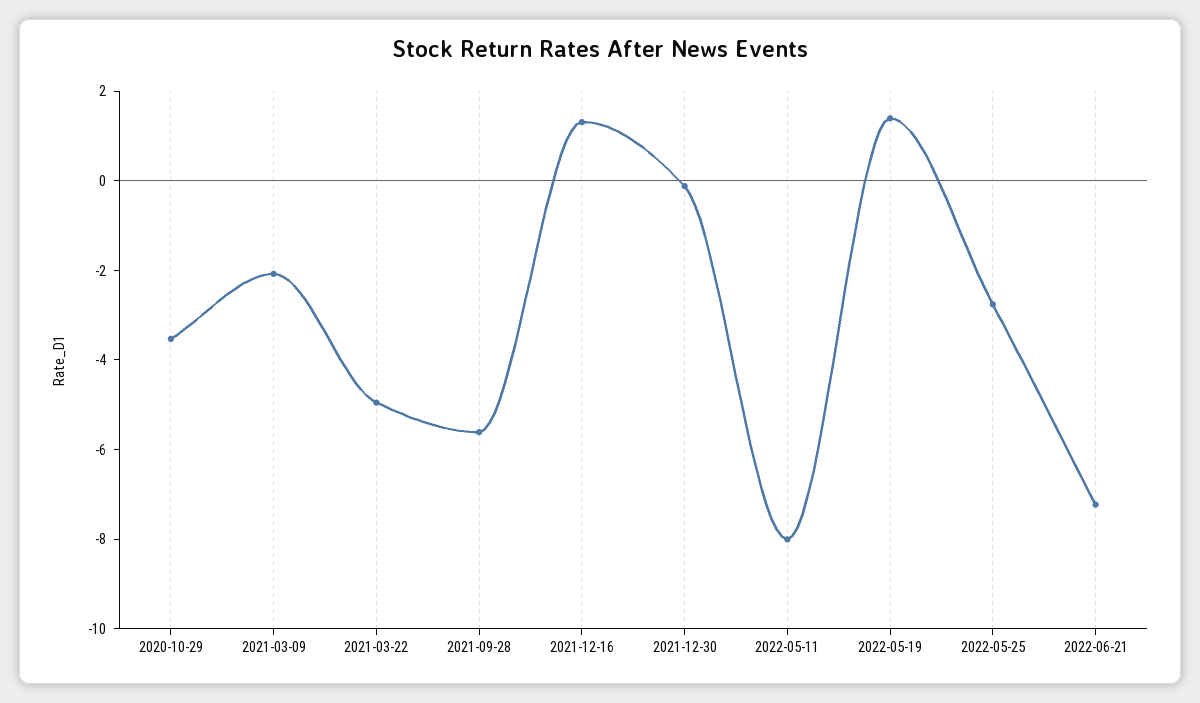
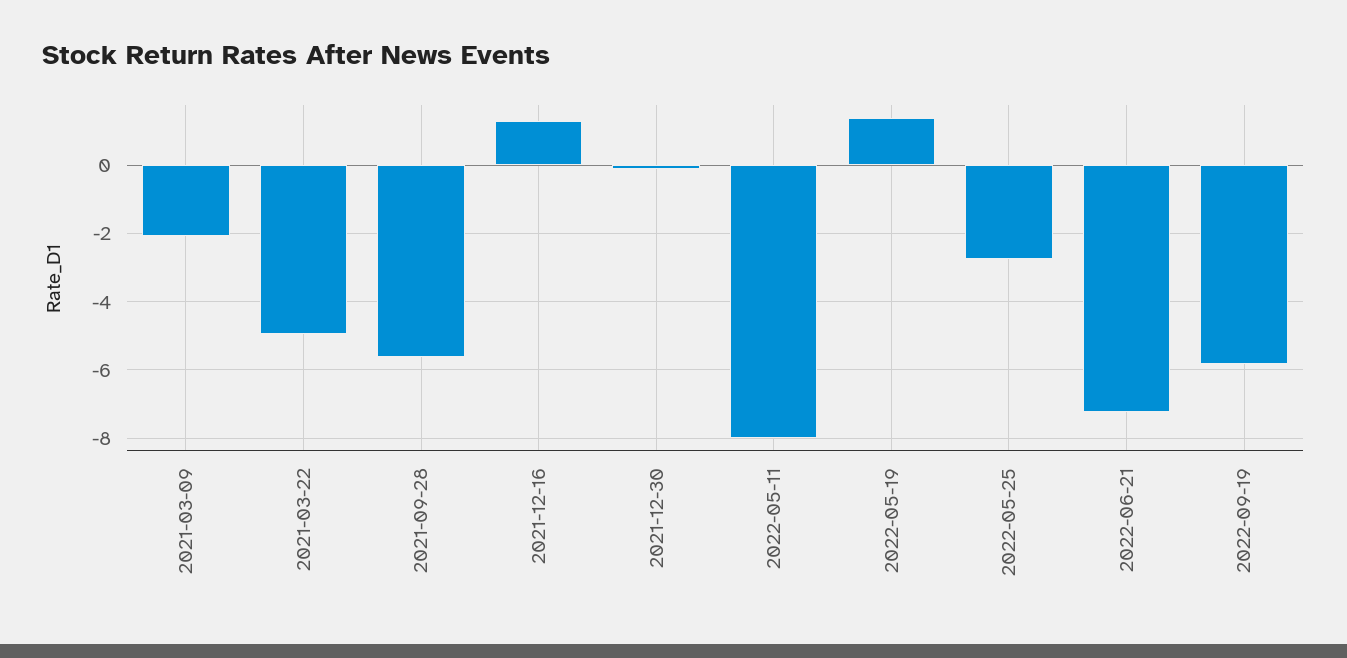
2020-10-29: -3.5 -> none
2022-09-19: none -> -5.8

